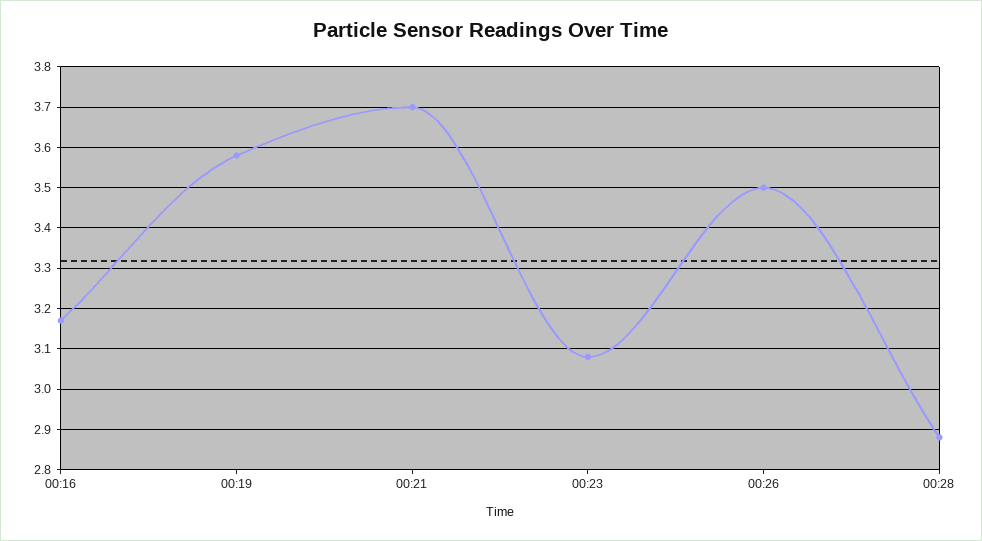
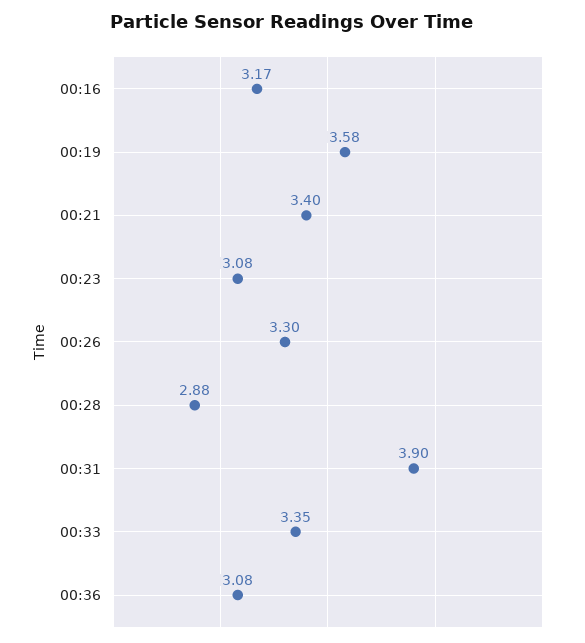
00:21: 3.7 -> 3.4
00:26: 3.5 -> 3.3
00:31: none -> 3.9
00:33: none -> 3.35
00:36: none -> 3.08

